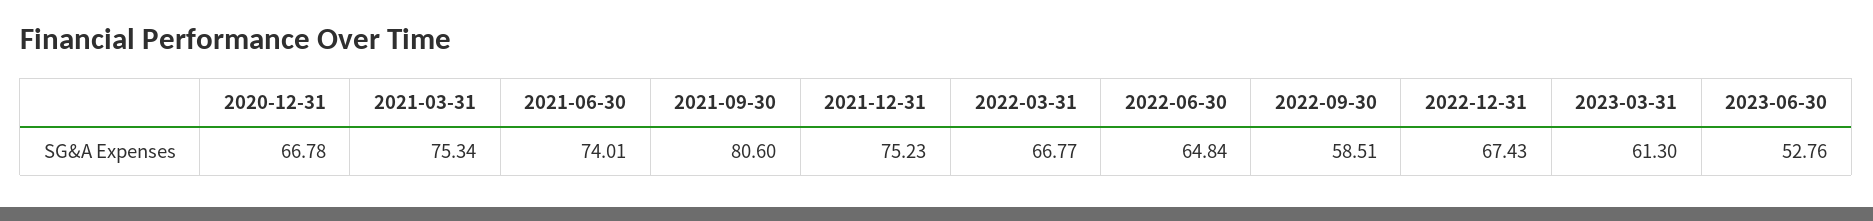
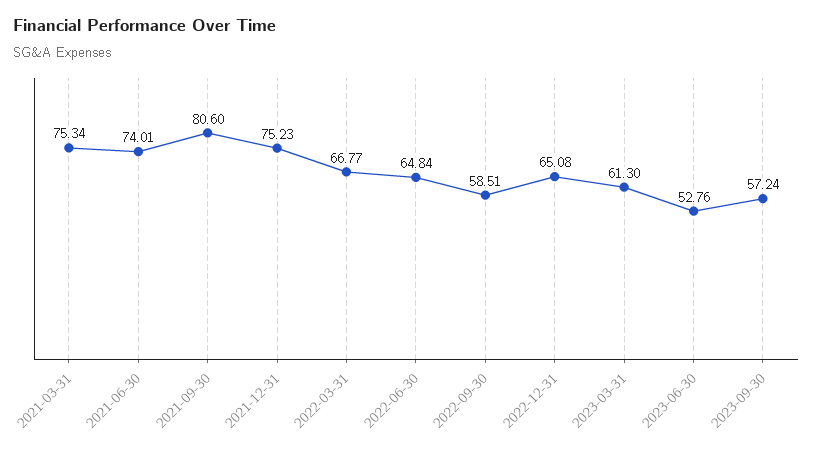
2020-12-31: 66.78 -> none
2022-12-31: 67.43 -> 65.08
2023-09-30: none -> 57.24

